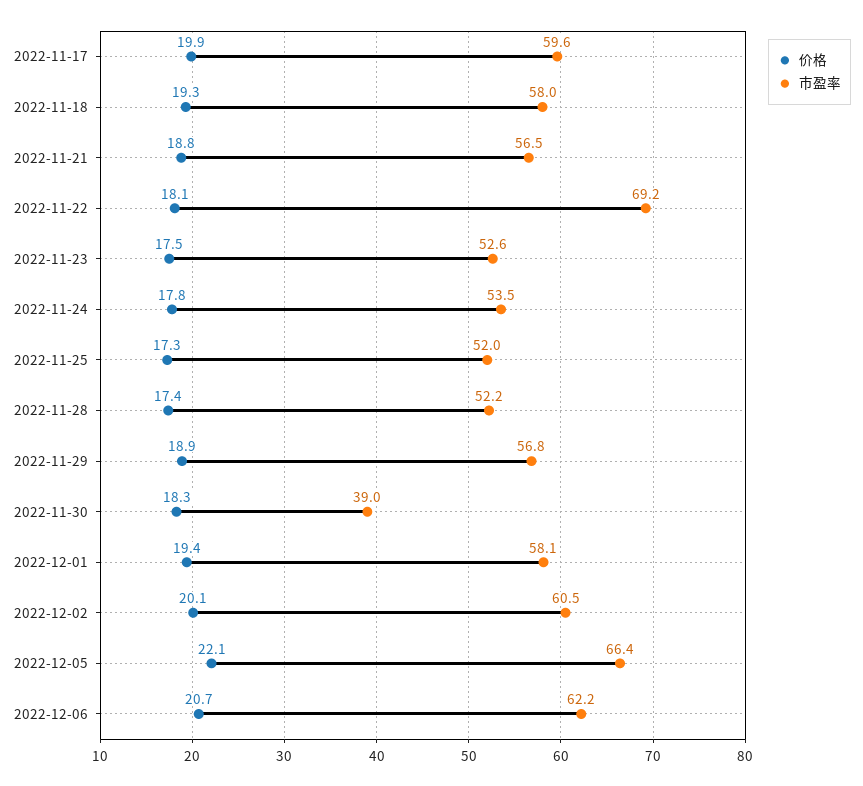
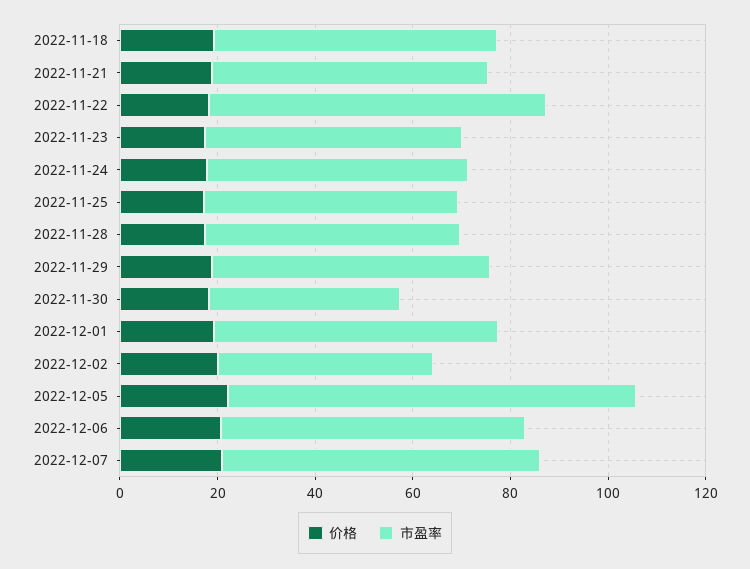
价格, 2022-11-17: 19.9 -> none
市盈率, 2022-11-17: 59.6 -> none
市盈率, 2022-12-02: 60.5 -> 45
市盈率, 2022-12-05: 66.4 -> 85
价格, 2022-12-07: none -> 20
市盈率, 2022-12-07: none -> 65

